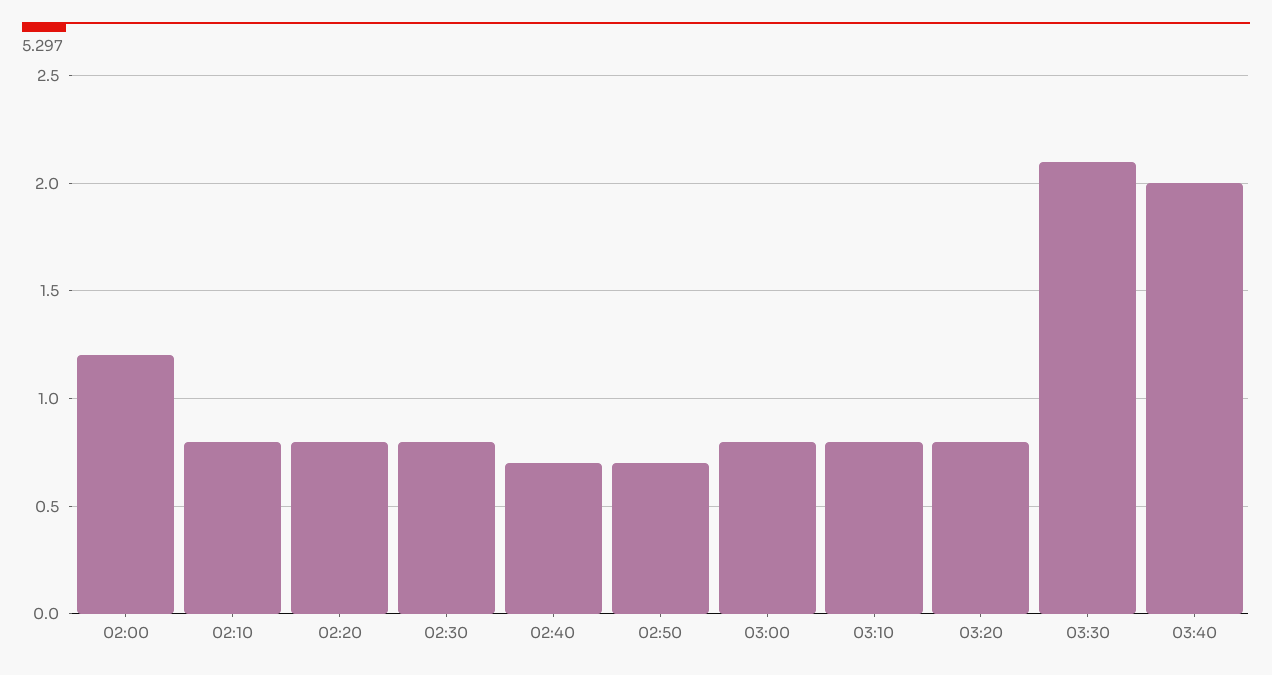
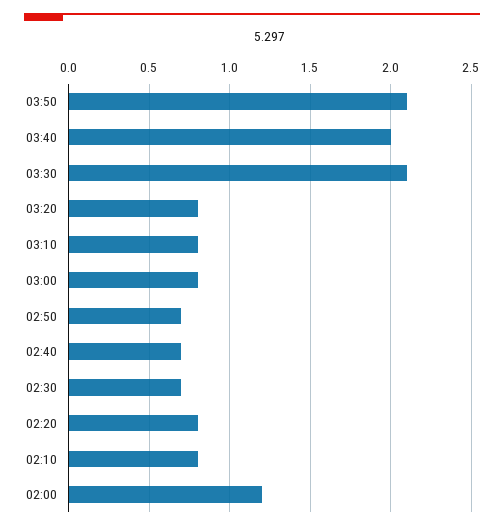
02:30: 0.8 -> 0.7
03:50: none -> 2.1

